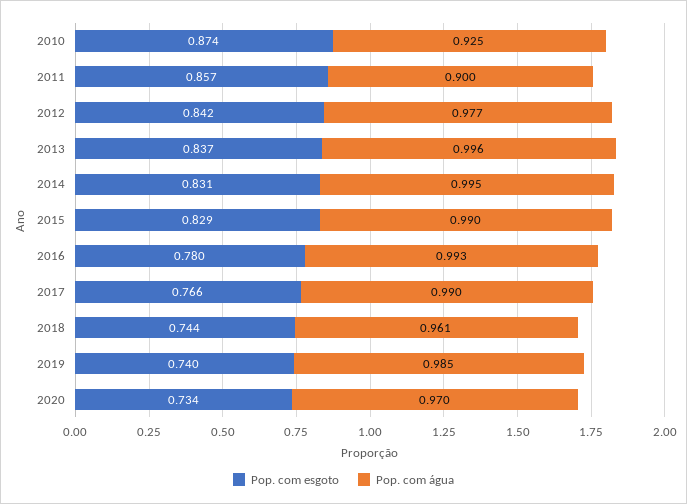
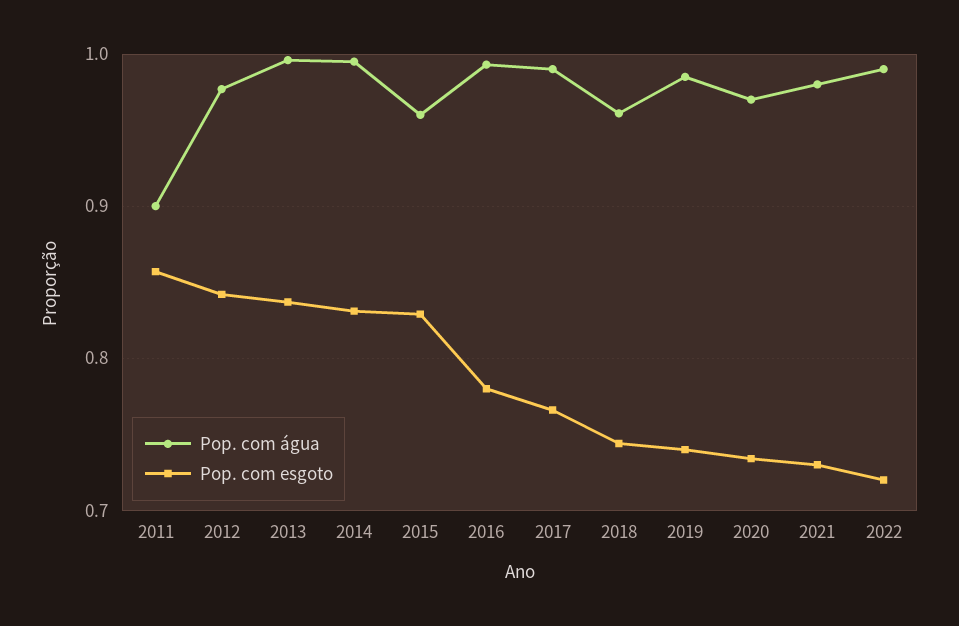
Pop. com esgoto, 2010: 0.874 -> none
Pop. com água, 2010: 0.925 -> none
Pop. com água, 2015: 0.99 -> 0.96
Pop. com água, 2021: none -> 0.98
Pop. com esgoto, 2021: none -> 0.73
Pop. com água, 2022: none -> 0.99
Pop. com esgoto, 2022: none -> 0.72

